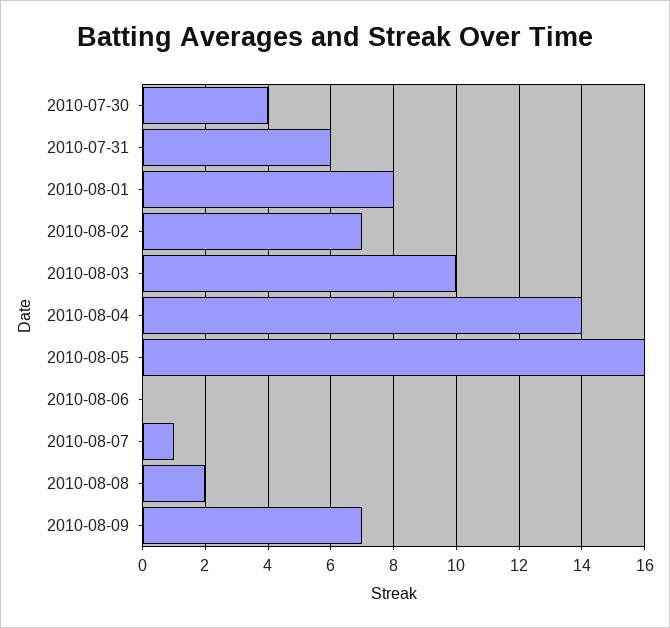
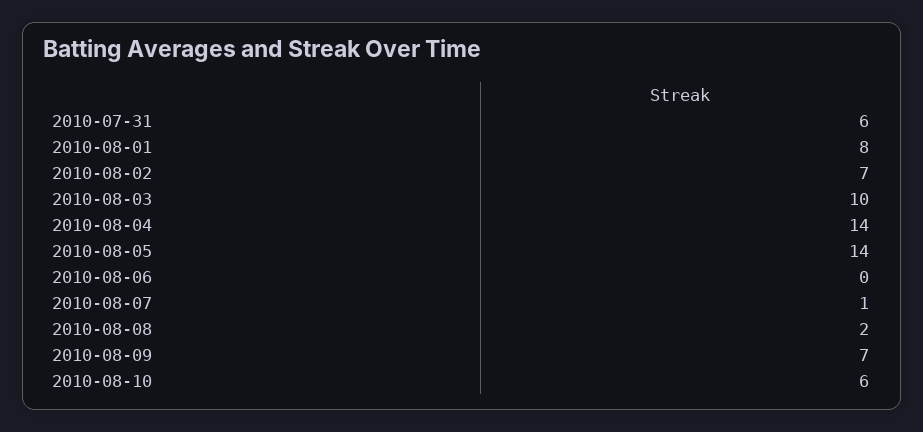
2010-07-30: 4 -> none
2010-08-05: 16 -> 14
2010-08-10: none -> 6

